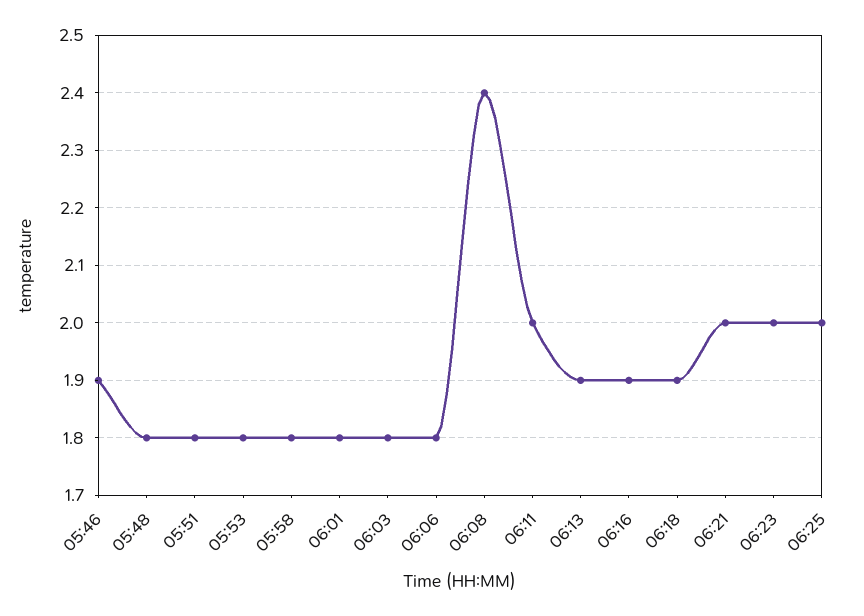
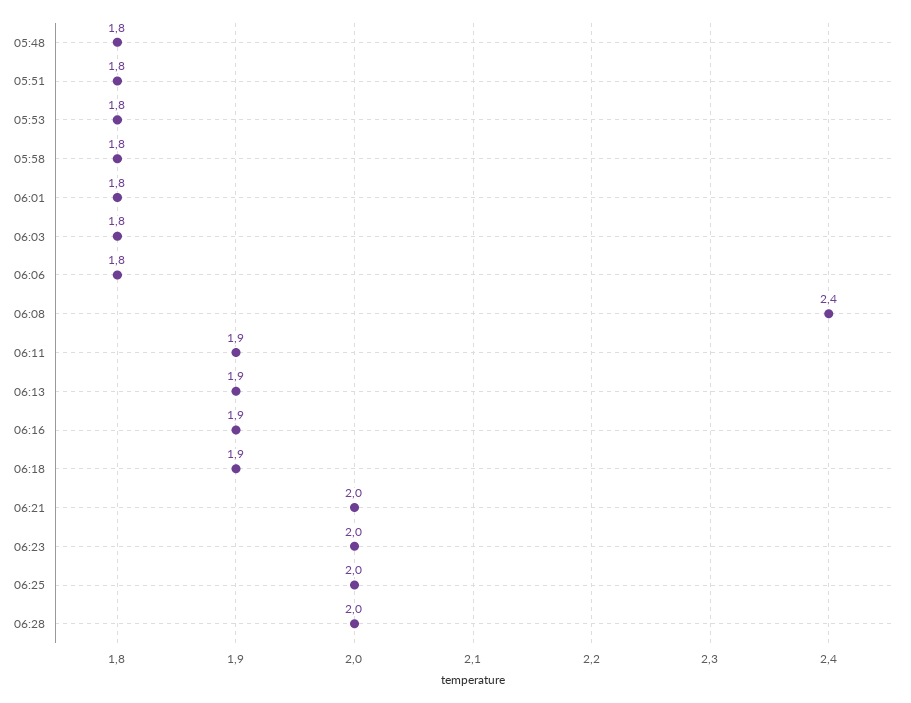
05:46: 1.9 -> none
06:11: 2 -> 1.9
06:28: none -> 2

